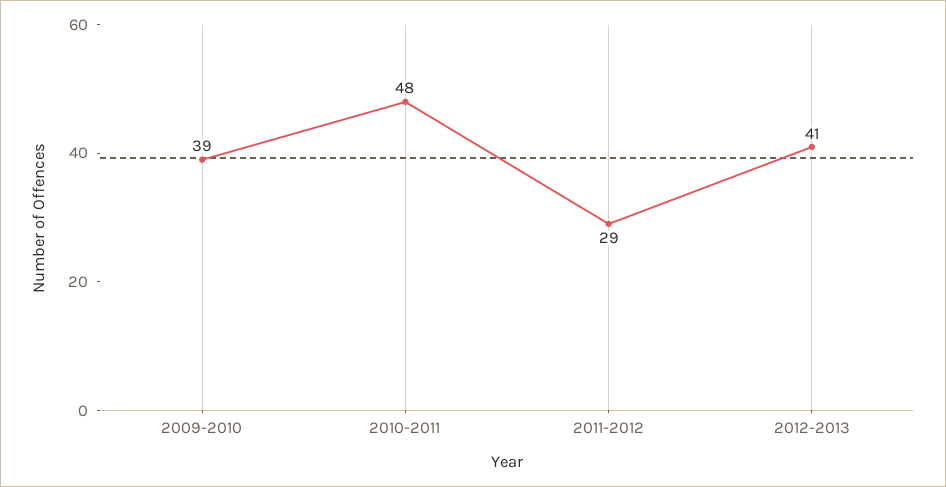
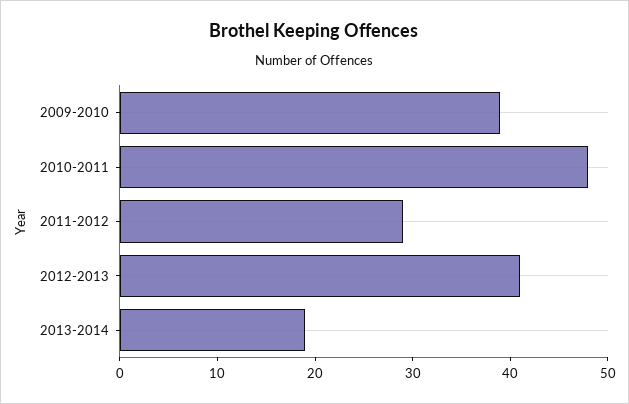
2013-2014: none -> 19

